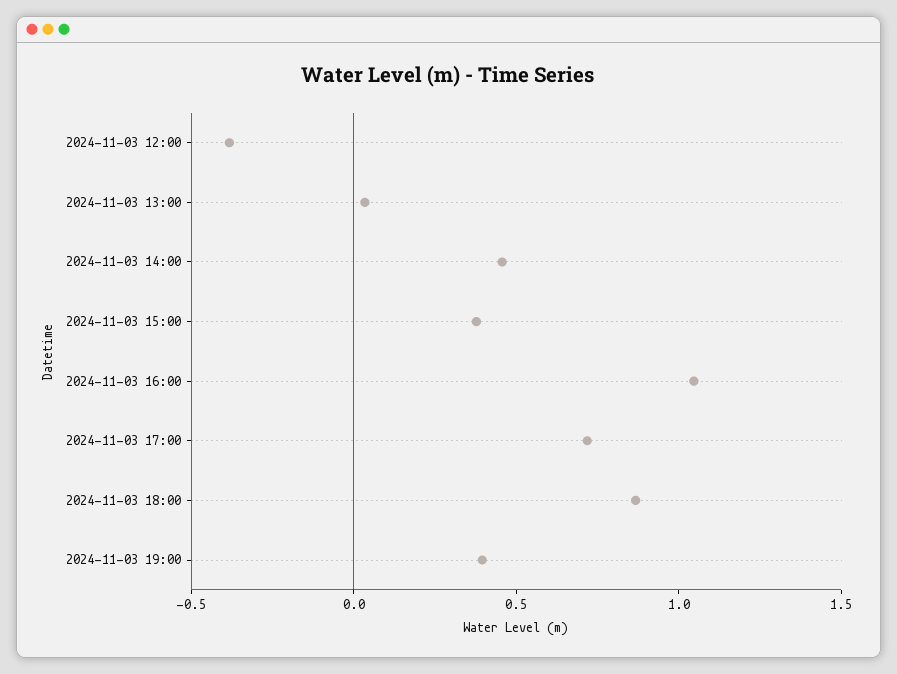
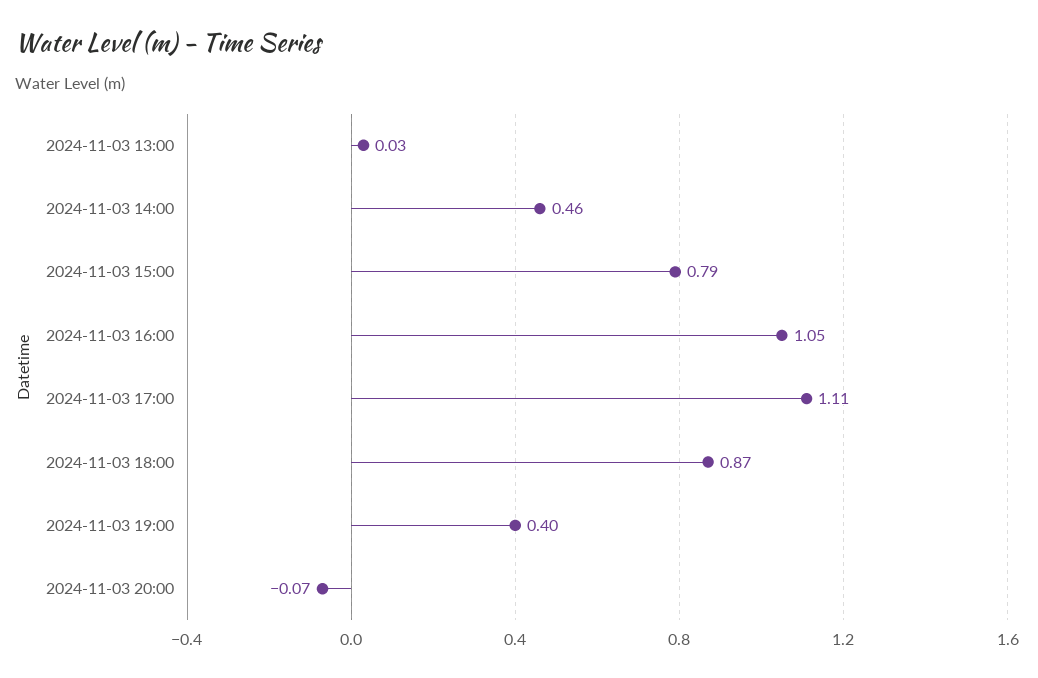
2024-11-03 12:00: -0.4 -> none
2024-11-03 15:00: 0.4 -> 0.79
2024-11-03 17:00: 0.7 -> 1.11
2024-11-03 20:00: none -> -0.07

